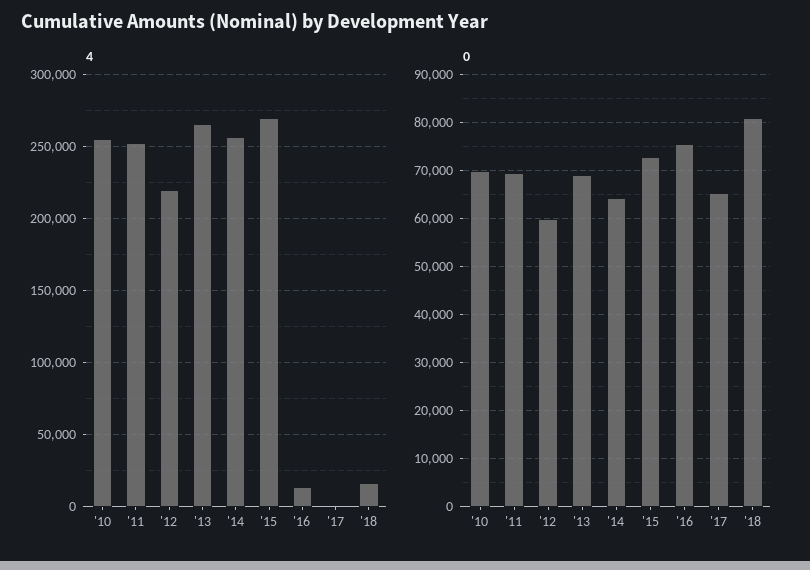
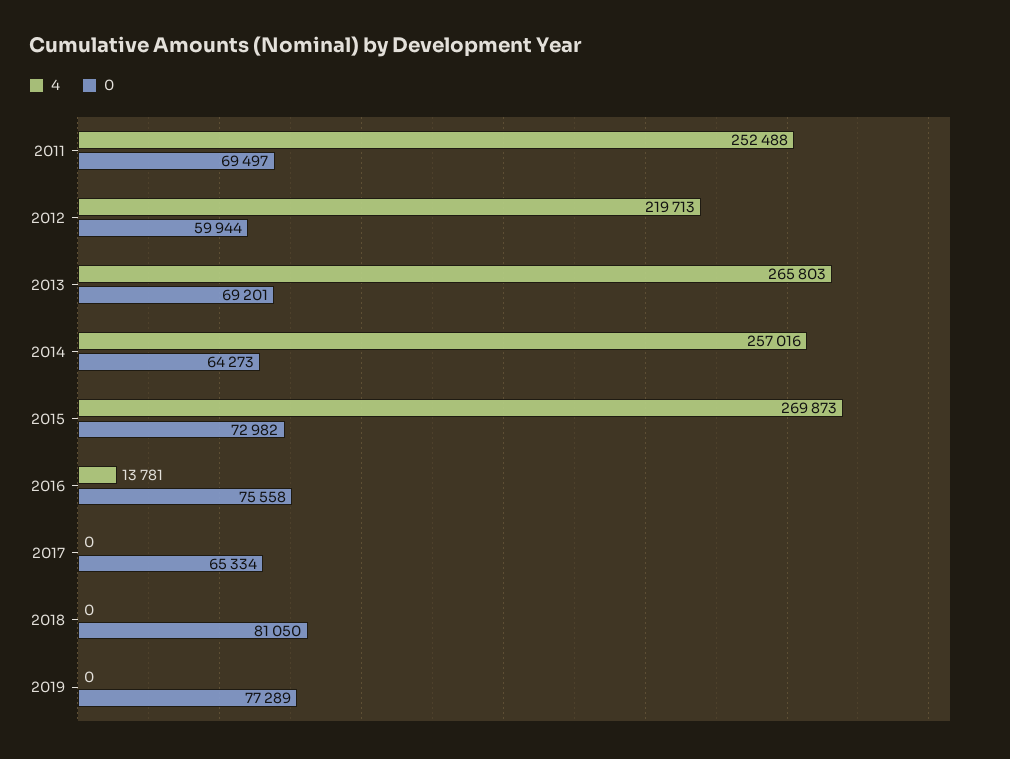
4, '10: 255000 -> none
4, '18: 15000 -> 0
0, '10: 70000 -> none
4, 2019: none -> 0
0, 2019: none -> 77289

